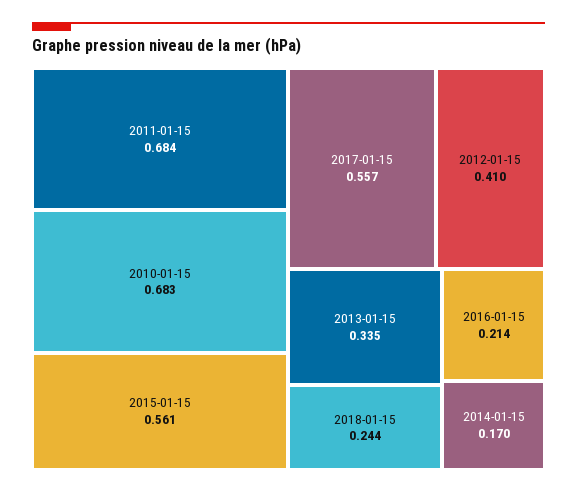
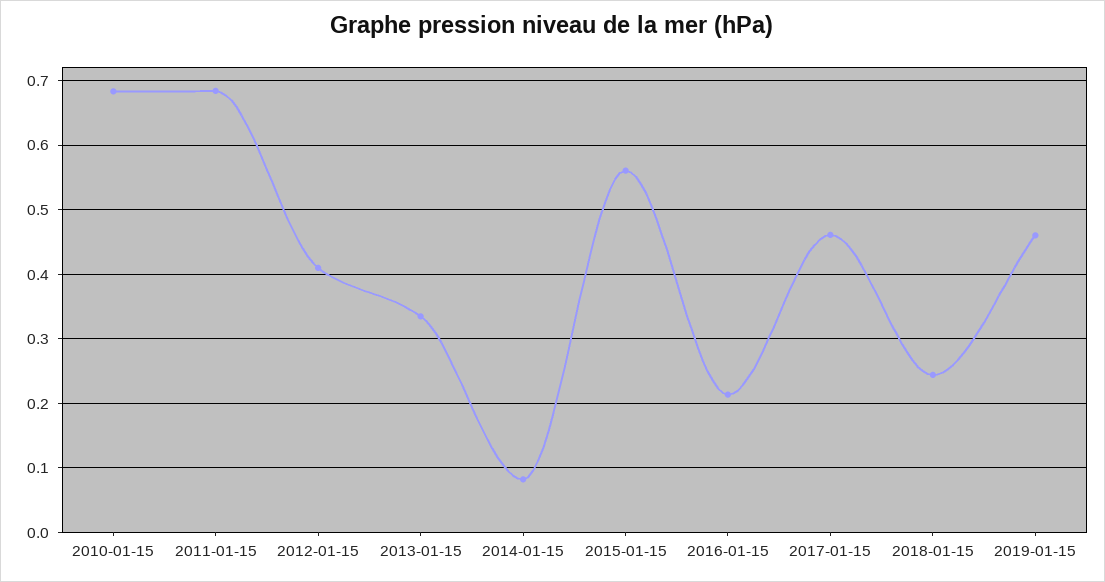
2017-01-15: 0.557 -> 0.46
2014-01-15: 0.17 -> 0.08
2019-01-15: none -> 0.46

